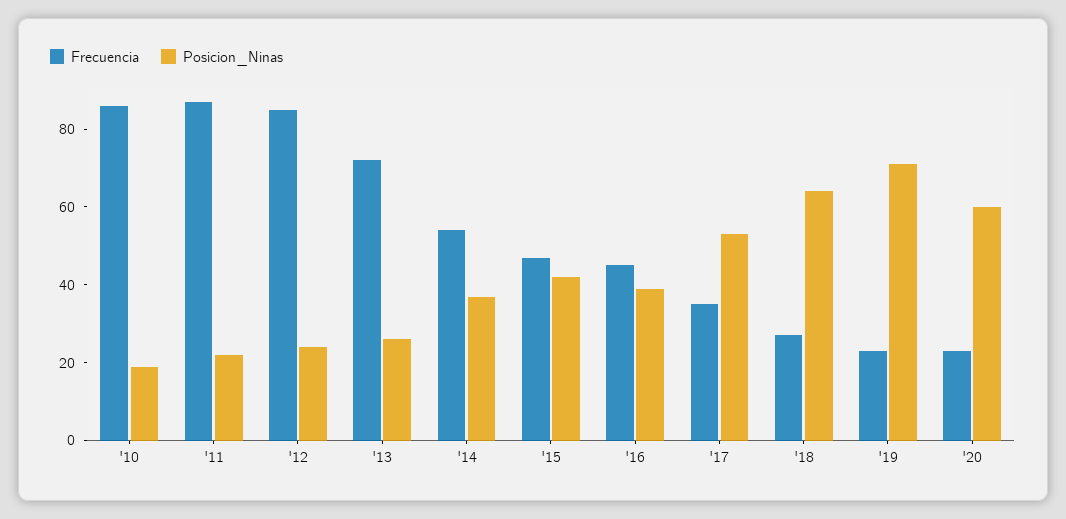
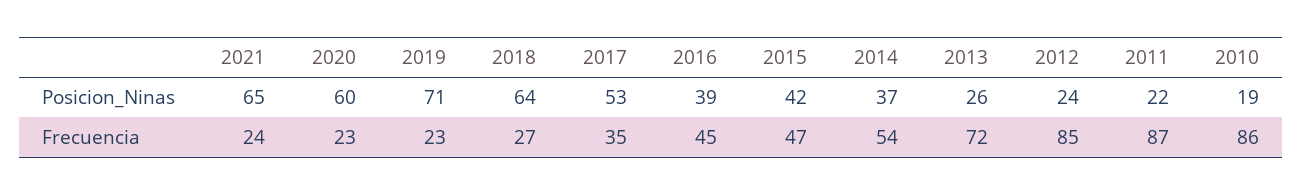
Posicion_Ninas, 2021: none -> 65
Frecuencia, 2021: none -> 24

